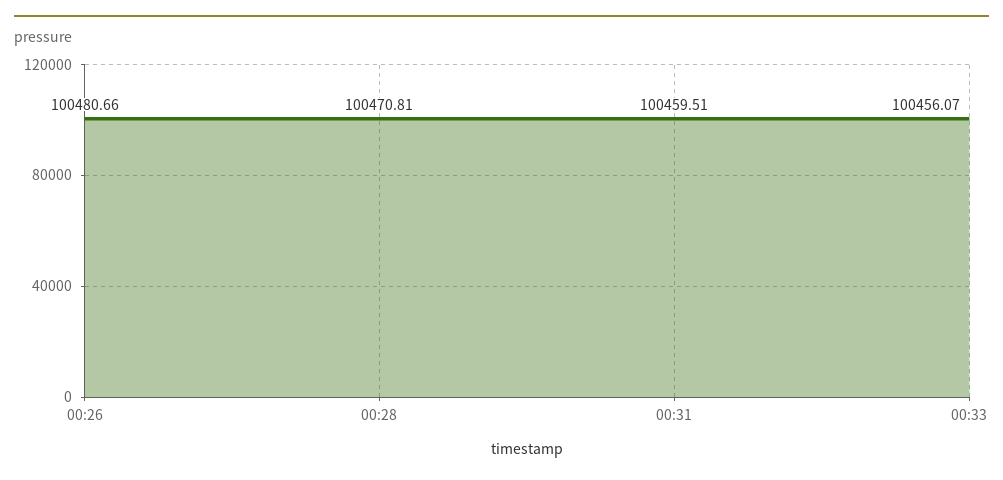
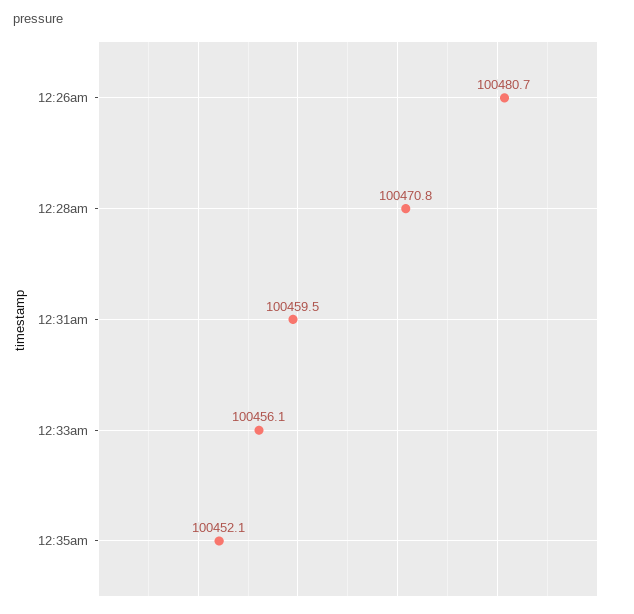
12:35am: none -> 100452.1

